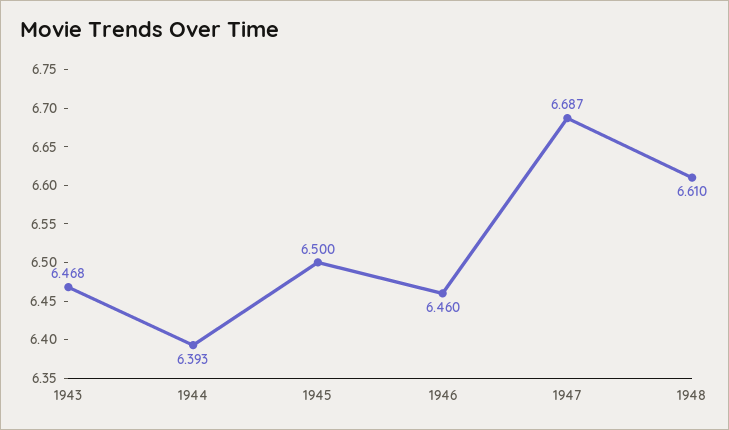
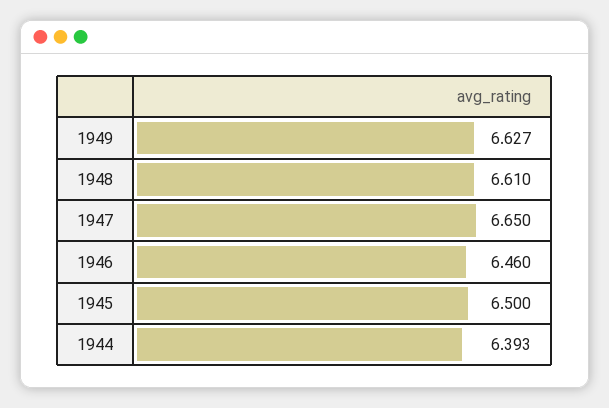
1943: 6.468 -> none
1947: 6.687 -> 6.65
1949: none -> 6.627

